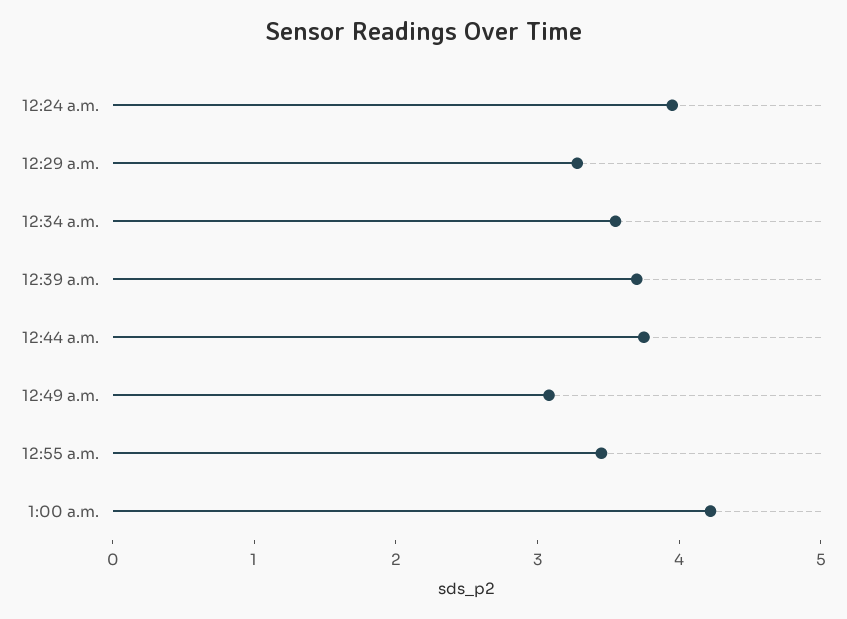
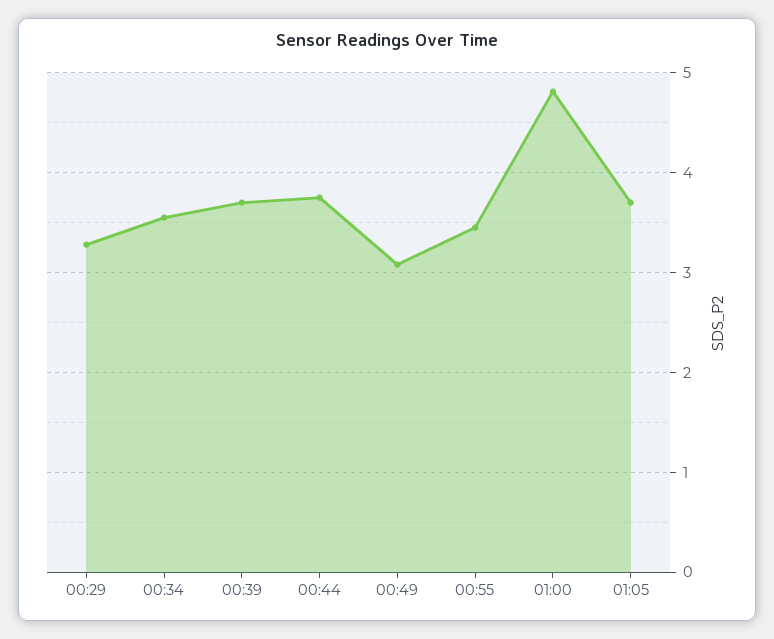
12:24 a.m.: 4 -> none
1:00 a.m.: 4.2 -> 4.8
01:05: none -> 3.7

